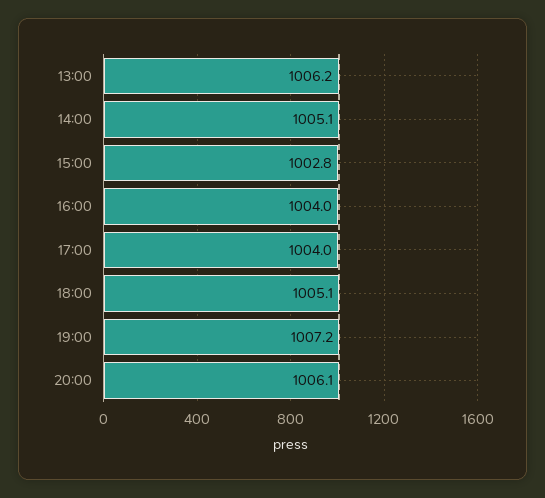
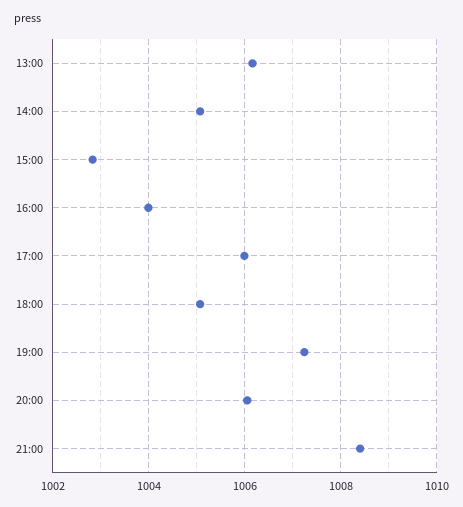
17:00: 1004 -> 1006
21:00: none -> 1008.4

